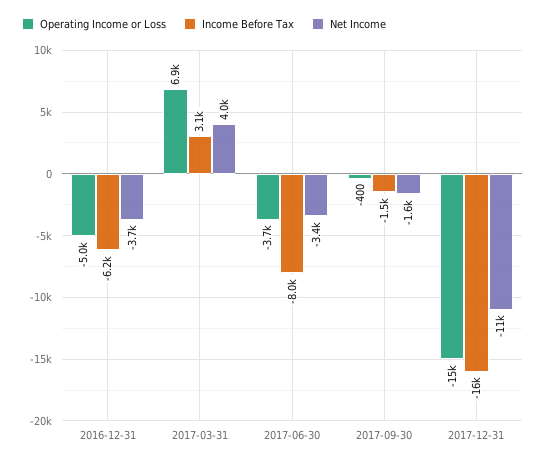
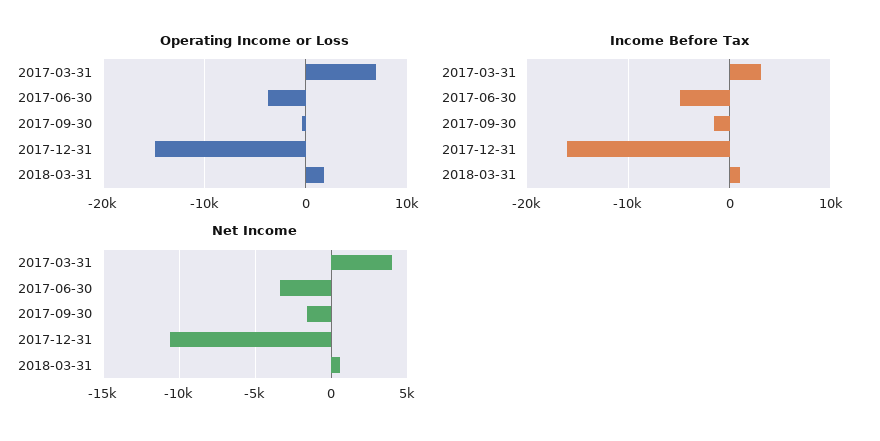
Operating Income or Loss, 2016-12-31: -5000 -> none
Income Before Tax, 2016-12-31: -6200 -> none
Net Income, 2016-12-31: -3700 -> none
Income Before Tax, 2017-06-30: -8000 -> -5000
Operating Income or Loss, 2018-03-31: none -> 2000
Income Before Tax, 2018-03-31: none -> 1000
Net Income, 2018-03-31: none -> 500

